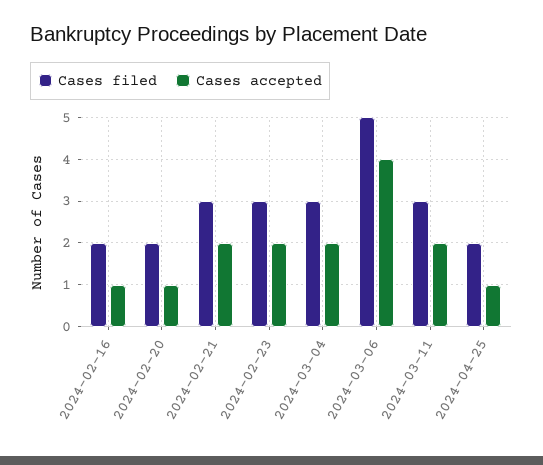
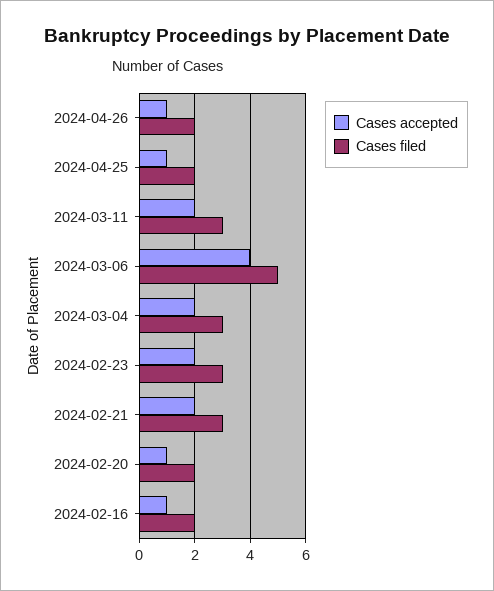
Cases accepted, 2024-04-26: none -> 1
Cases filed, 2024-04-26: none -> 2

